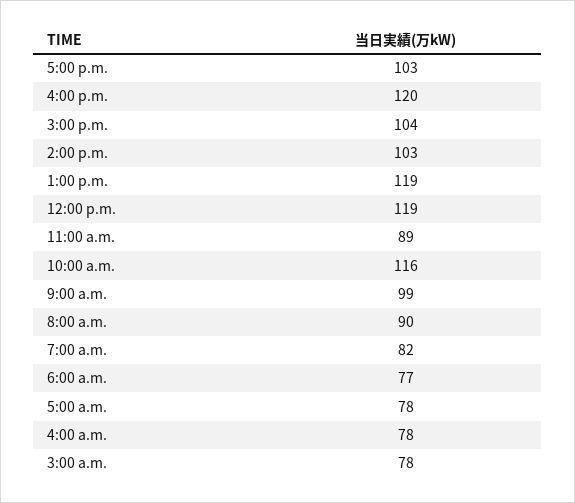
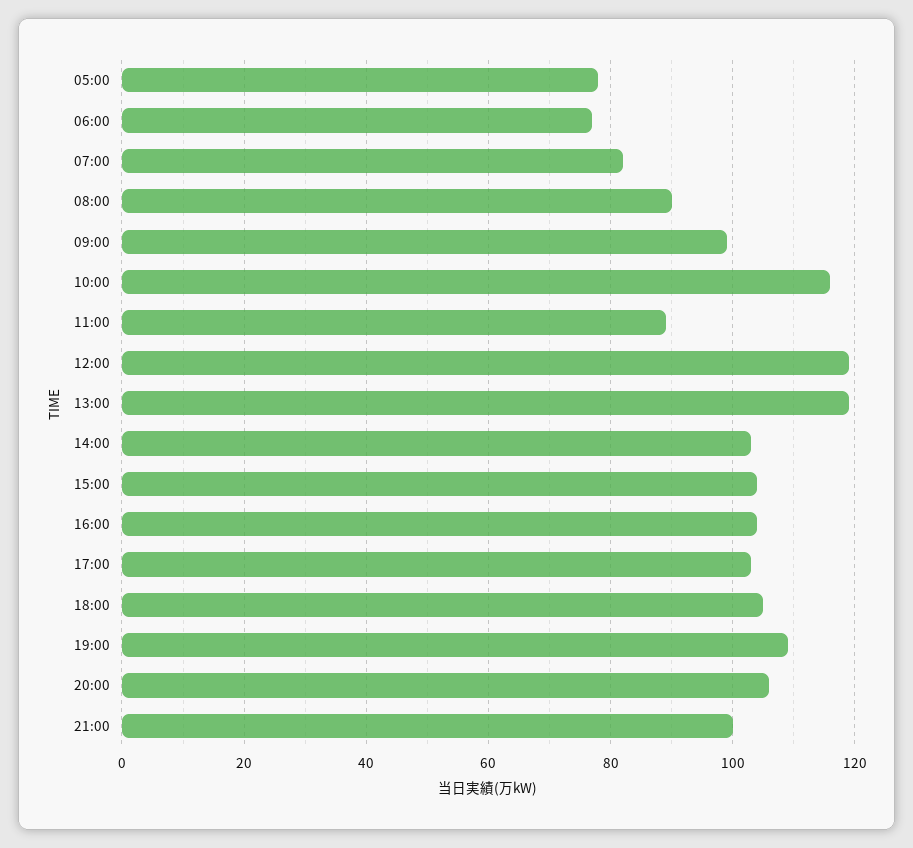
4:00 p.m.: 120 -> 105
4:00 a.m.: 78 -> none
3:00 a.m.: 78 -> none
18:00: none -> 105
19:00: none -> 110
20:00: none -> 105
21:00: none -> 100

